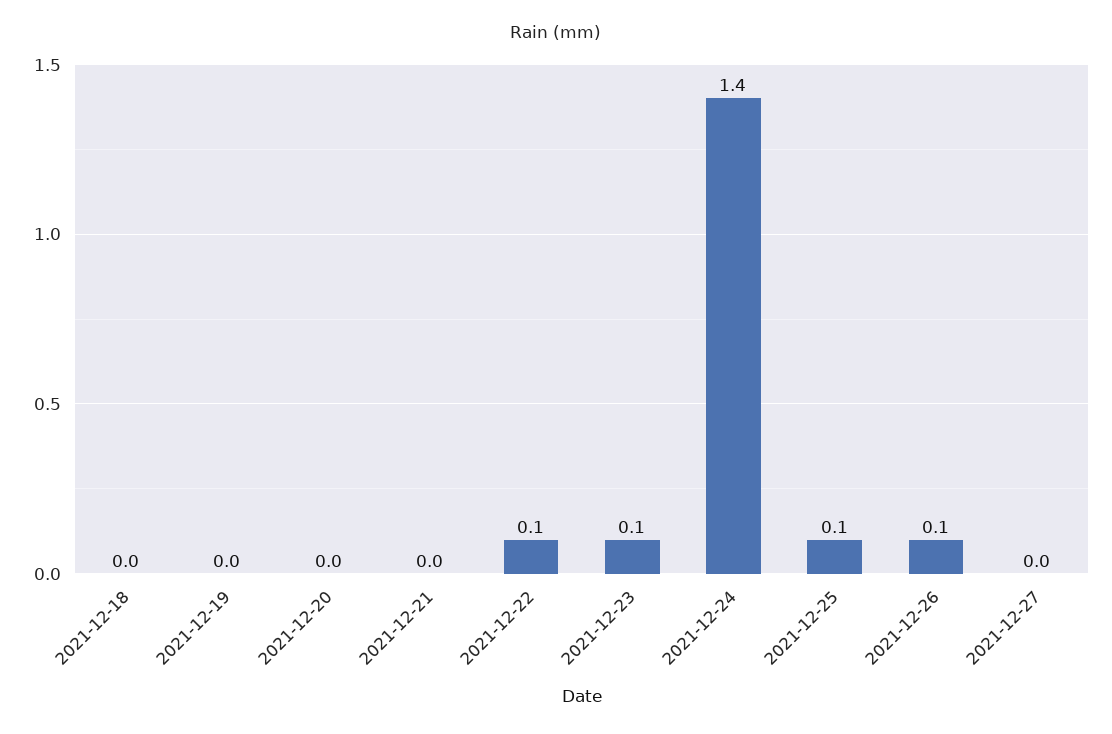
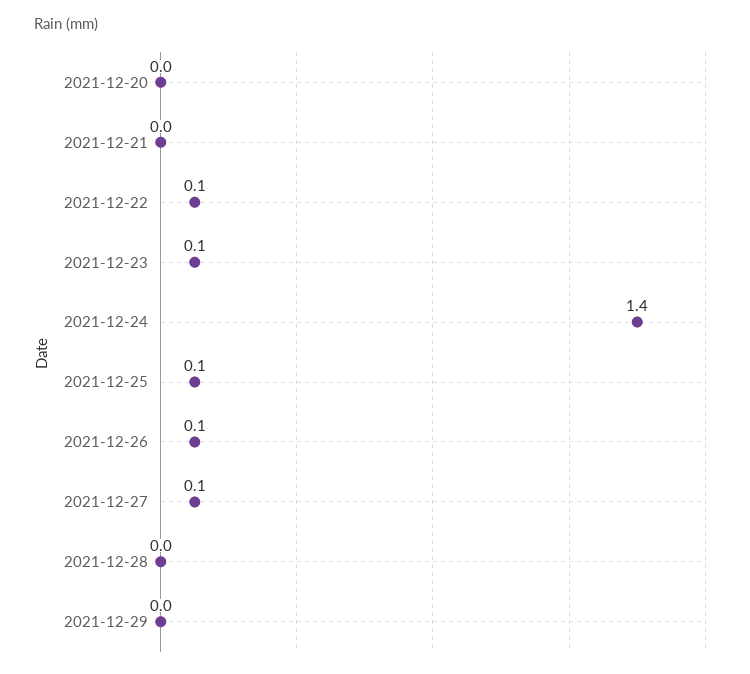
2021-12-18: 0 -> none
2021-12-19: 0 -> none
2021-12-27: 0 -> 0.1
2021-12-28: none -> 0
2021-12-29: none -> 0

